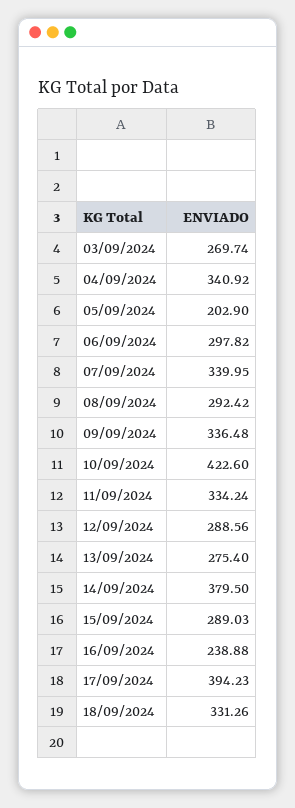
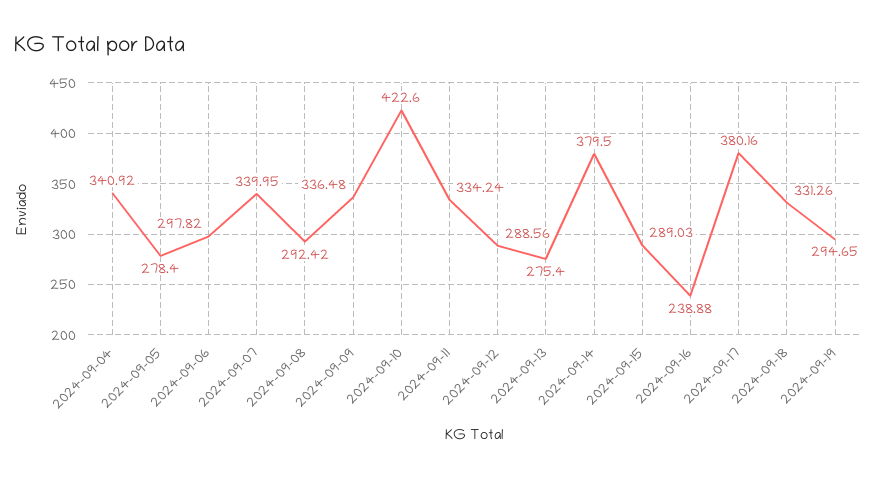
03/09/2024: 269.74 -> none
05/09/2024: 202.9 -> 278.4
17/09/2024: 394.23 -> 380.16
2024-09-19: none -> 294.65

